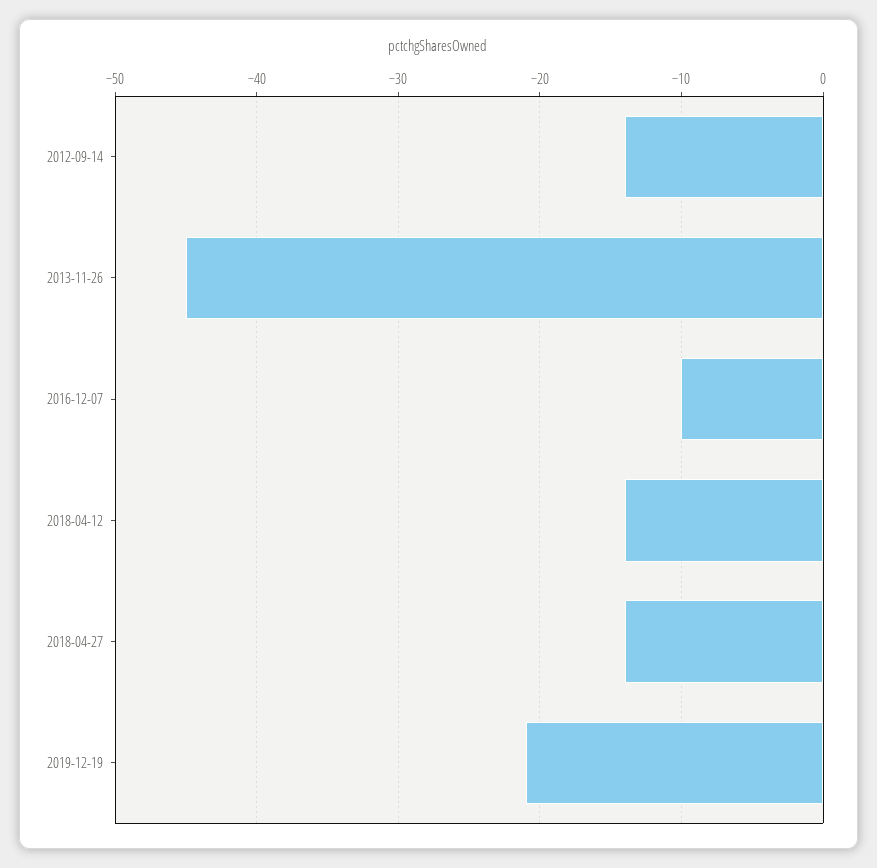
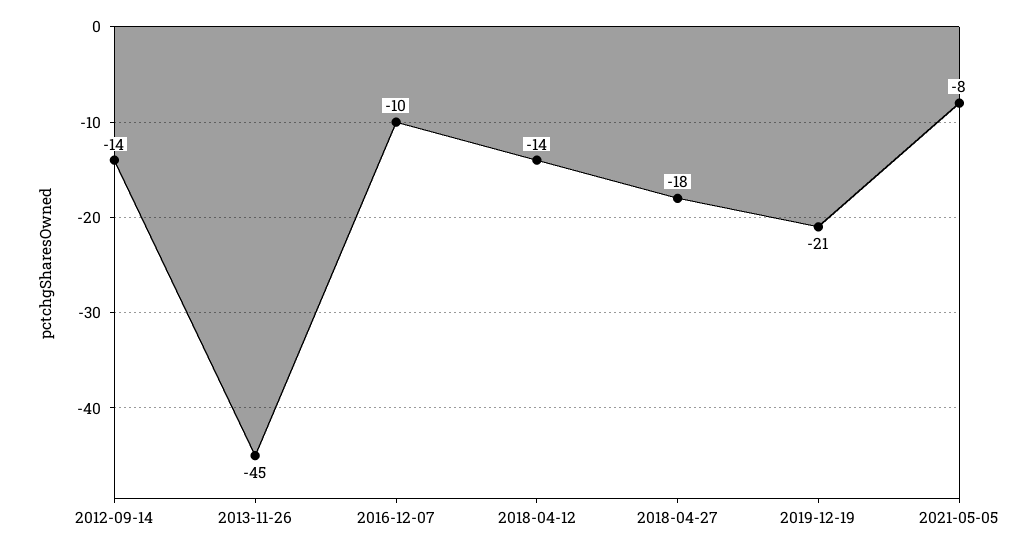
2018-04-27: -14 -> -18
2021-05-05: none -> -8

